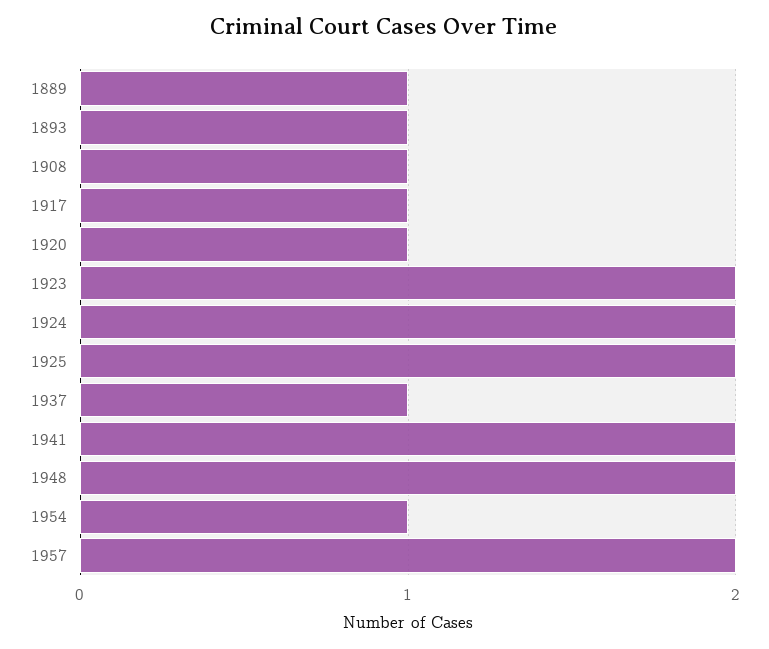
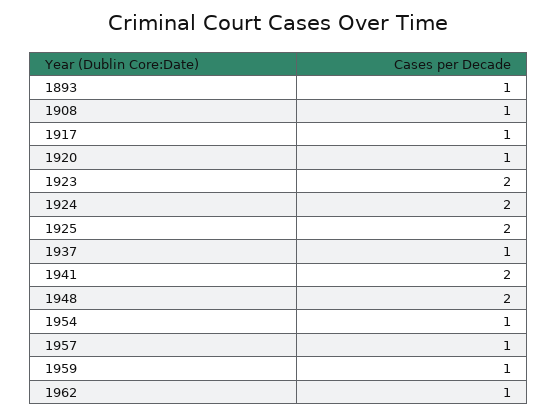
1889: 1 -> none
1957: 2 -> 1
1959: none -> 1
1962: none -> 1

